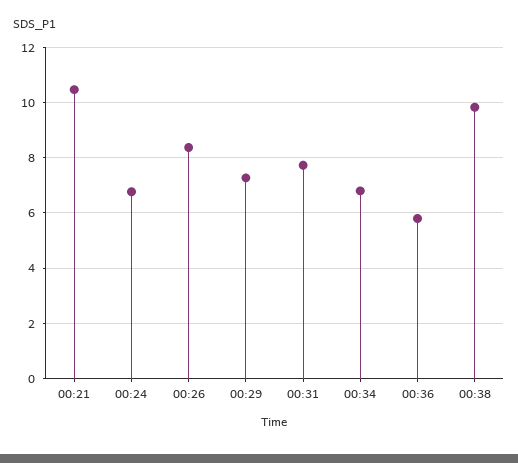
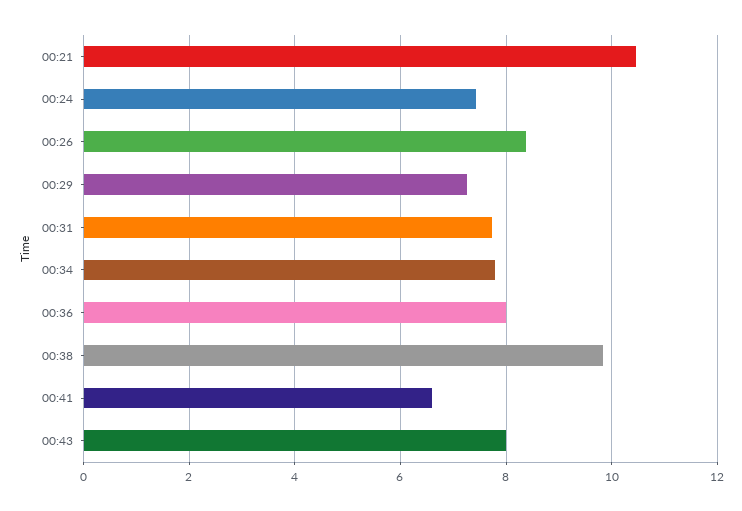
00:24: 6.75 -> 7.4
00:34: 6.75 -> 7.8
00:36: 5.75 -> 8
00:41: none -> 6.6
00:43: none -> 8

